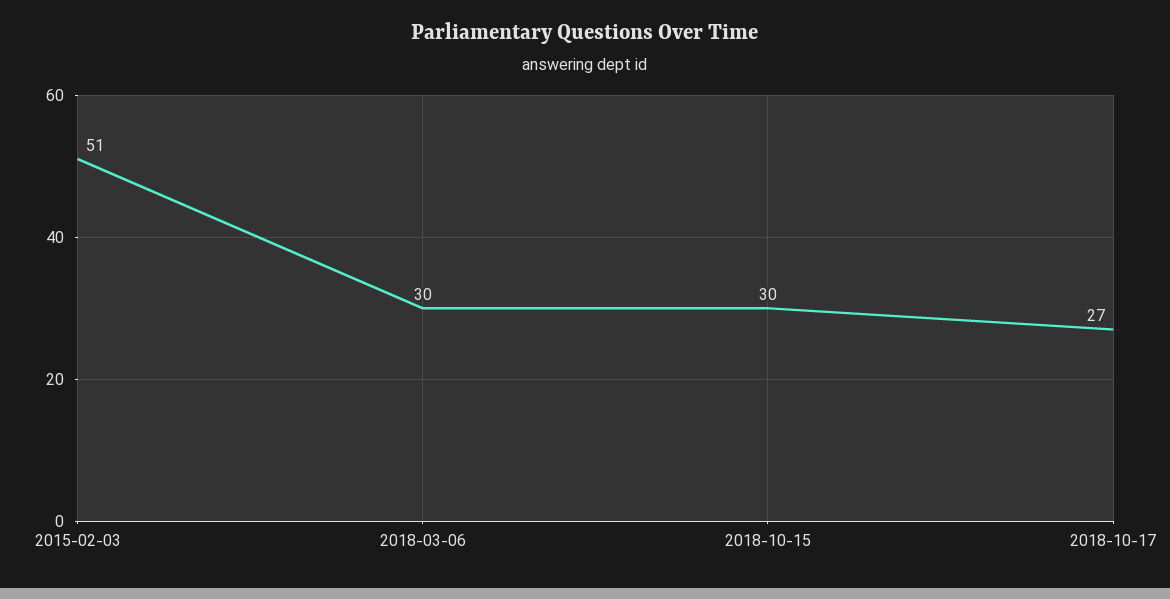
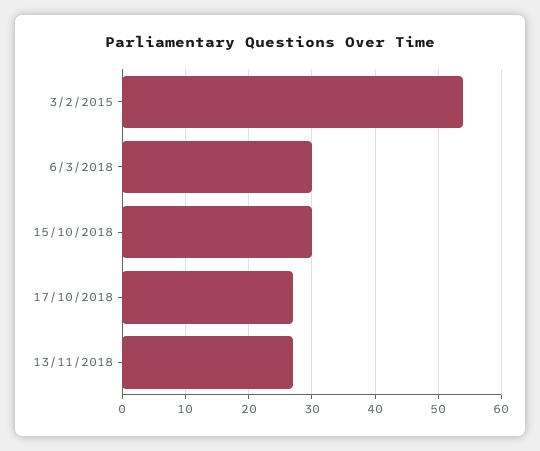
2015-02-03: 51 -> 54
13/11/2018: none -> 27

